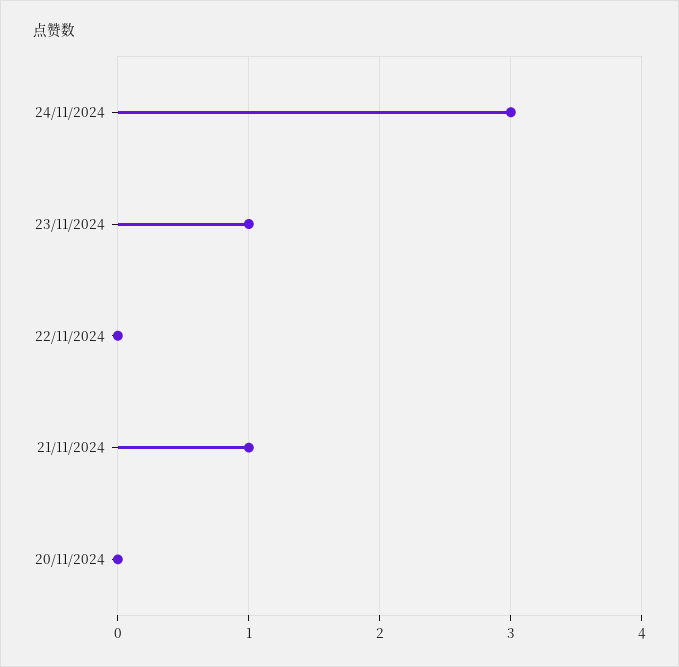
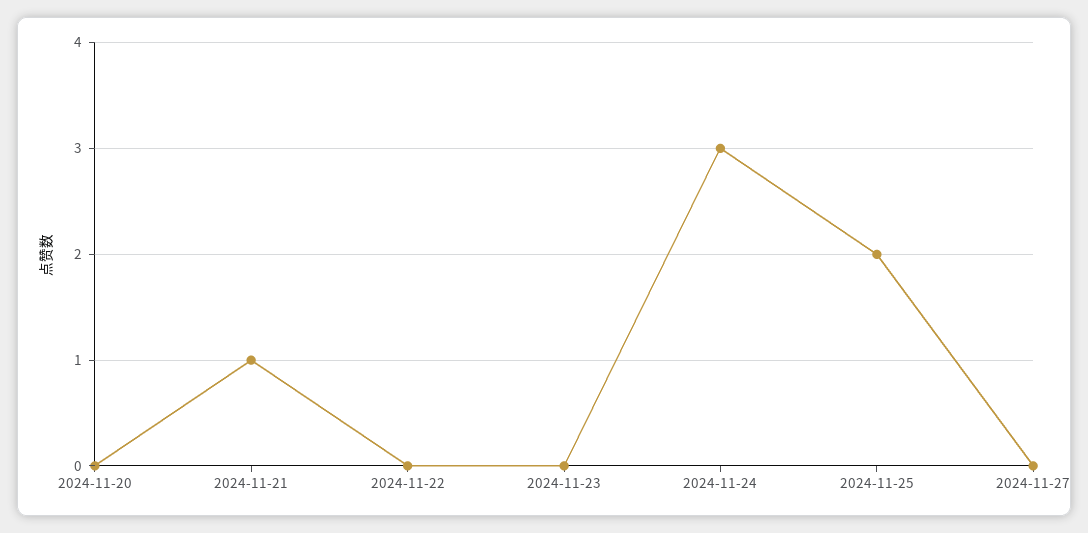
23/11/2024: 1 -> 0
2024-11-25: none -> 2
2024-11-27: none -> 0

